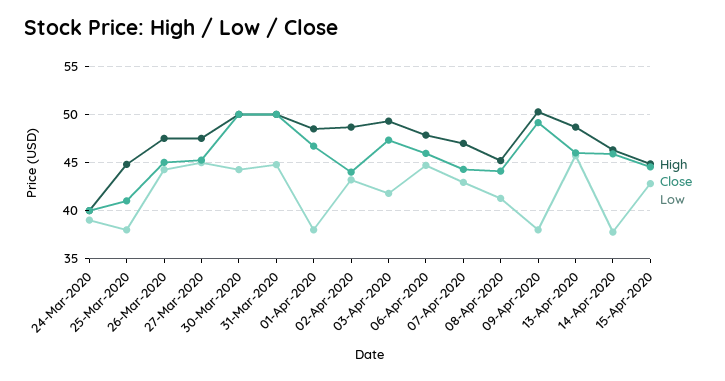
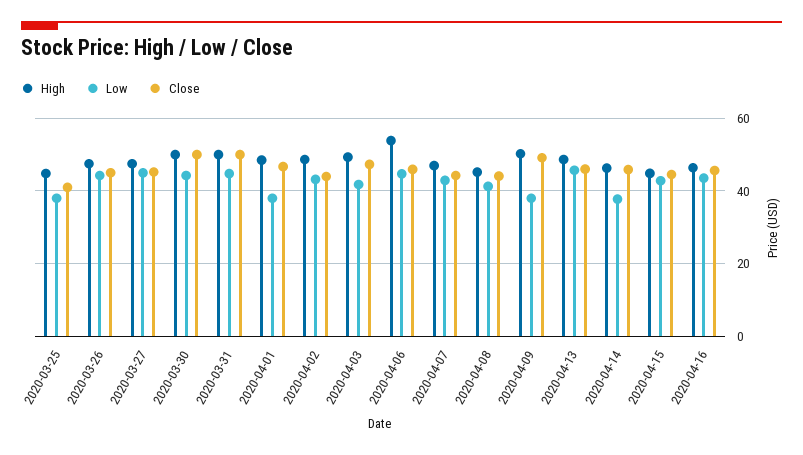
High, 24-Mar-2020: 40 -> none
Close, 24-Mar-2020: 40 -> none
Low, 24-Mar-2020: 39 -> none
High, 06-Apr-2020: 48 -> 54
High, 2020-04-16: none -> 46
Low, 2020-04-16: none -> 44
Close, 2020-04-16: none -> 46

